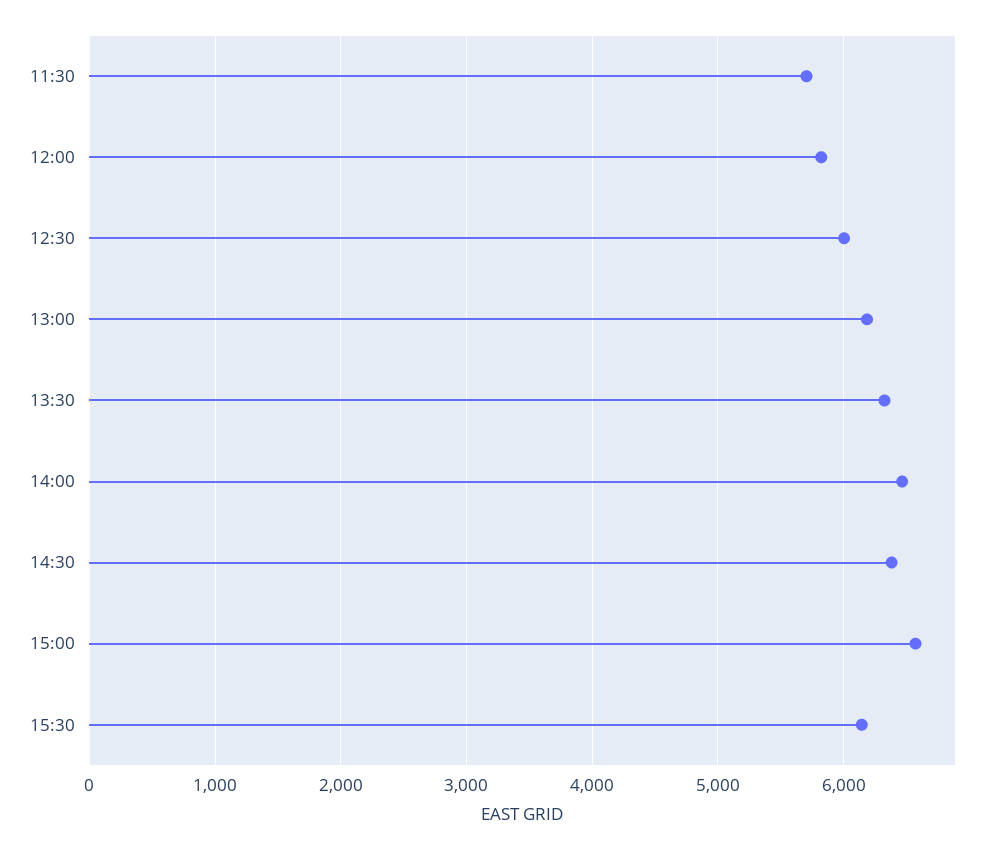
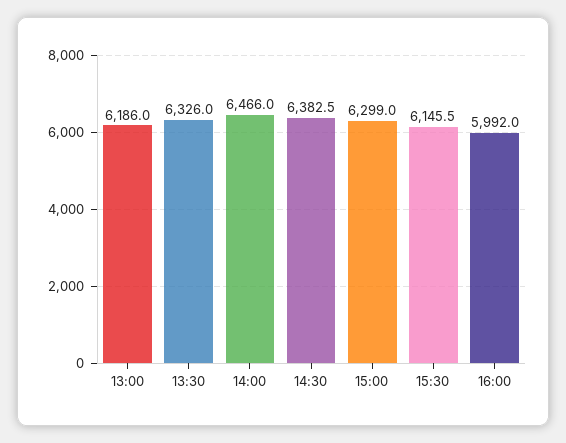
11:30: 5700 -> none
12:00: 5800 -> none
12:30: 6000 -> none
15:00: 6600 -> 6299
16:00: none -> 5992

